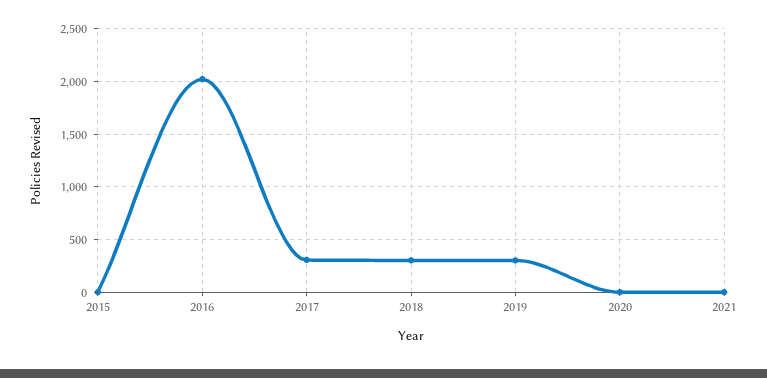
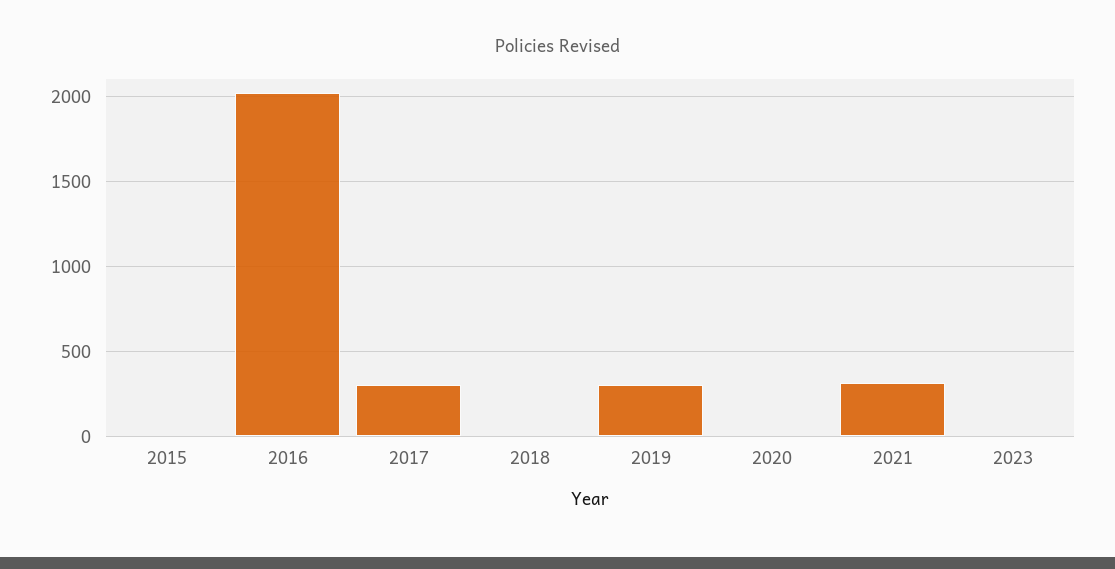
2018: 300 -> 0
2021: 0 -> 300
2023: none -> 0

